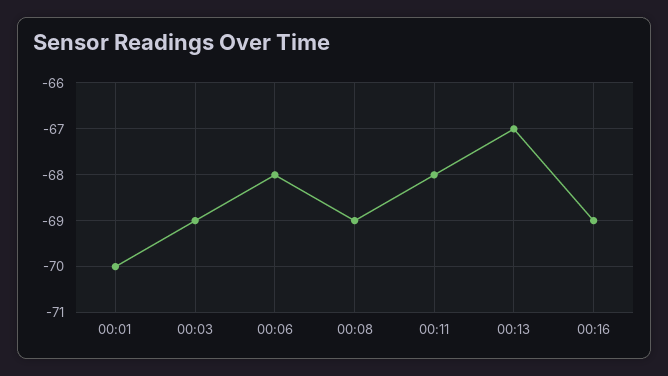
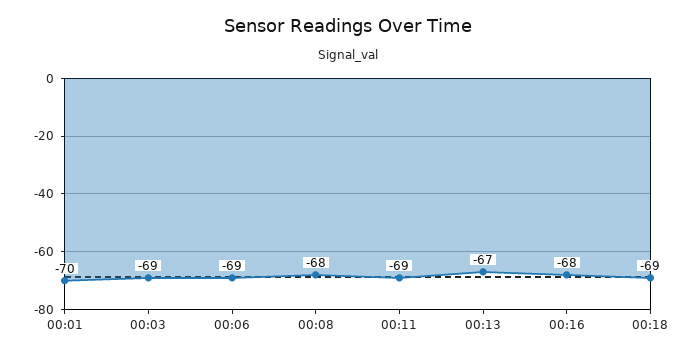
00:06: -68 -> -69
00:08: -69 -> -68
00:11: -68 -> -69
00:16: -69 -> -68
00:18: none -> -69

